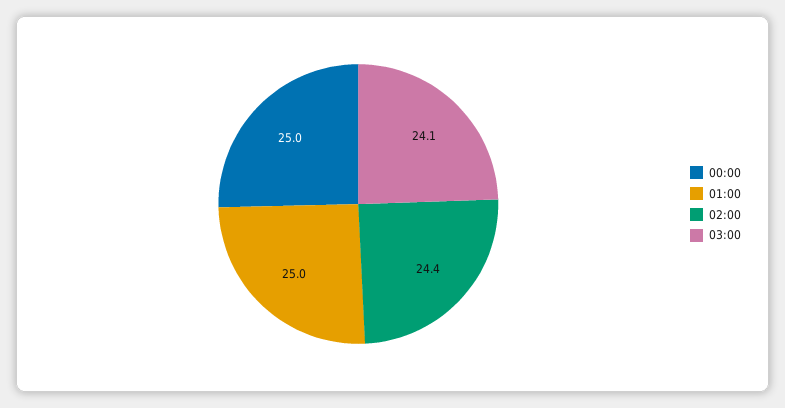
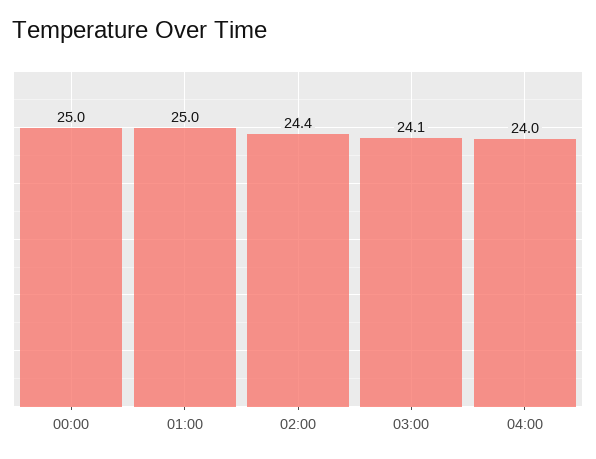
04:00: none -> 24

